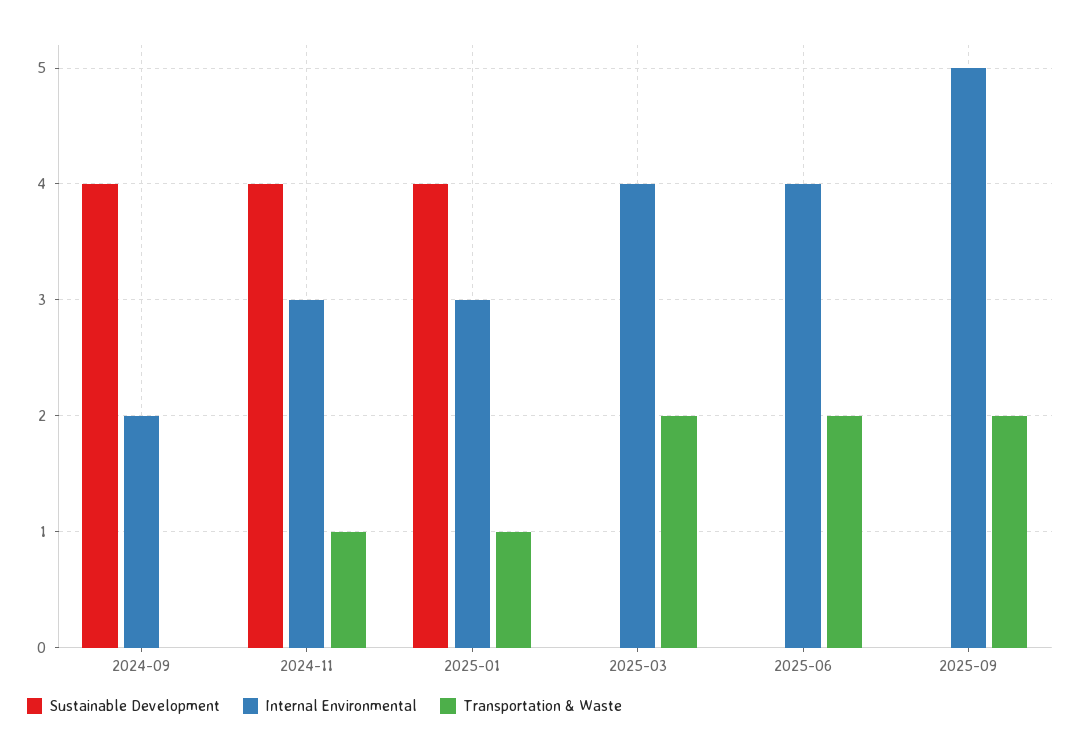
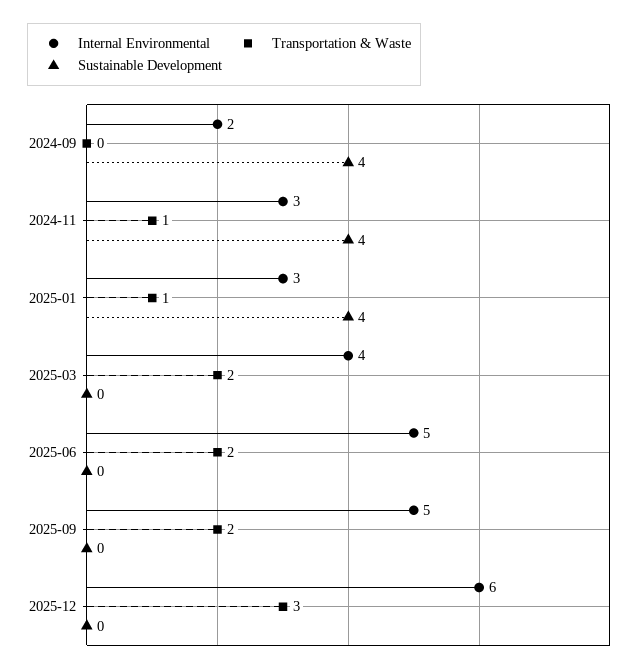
Internal Environmental, 2025-06: 4 -> 5
Internal Environmental, 2025-12: none -> 6
Transportation & Waste, 2025-12: none -> 3
Sustainable Development, 2025-12: none -> 0

